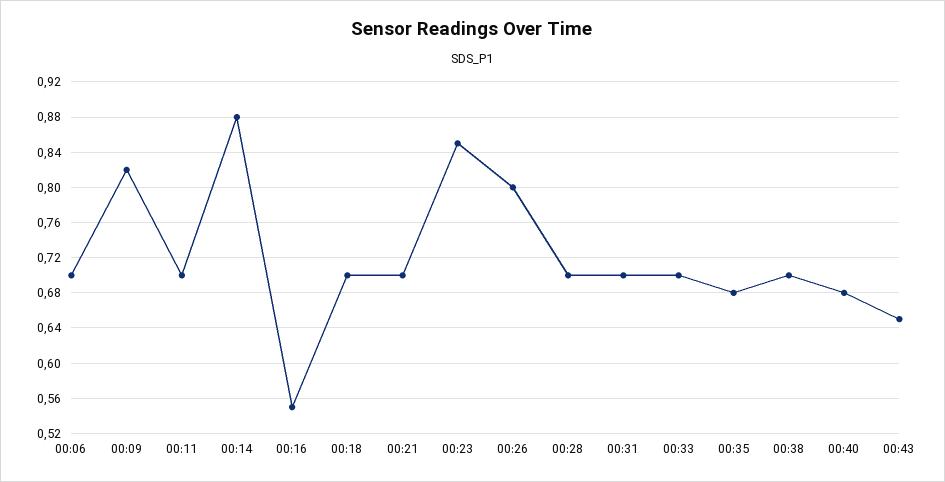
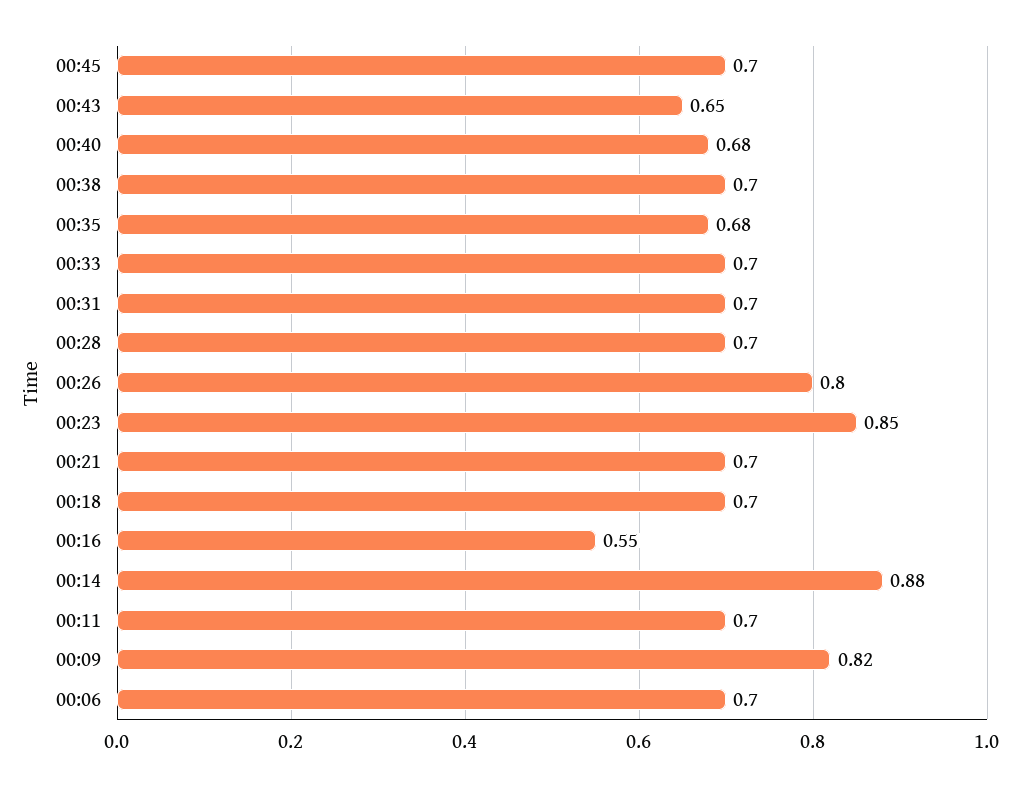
00:45: none -> 0.7

